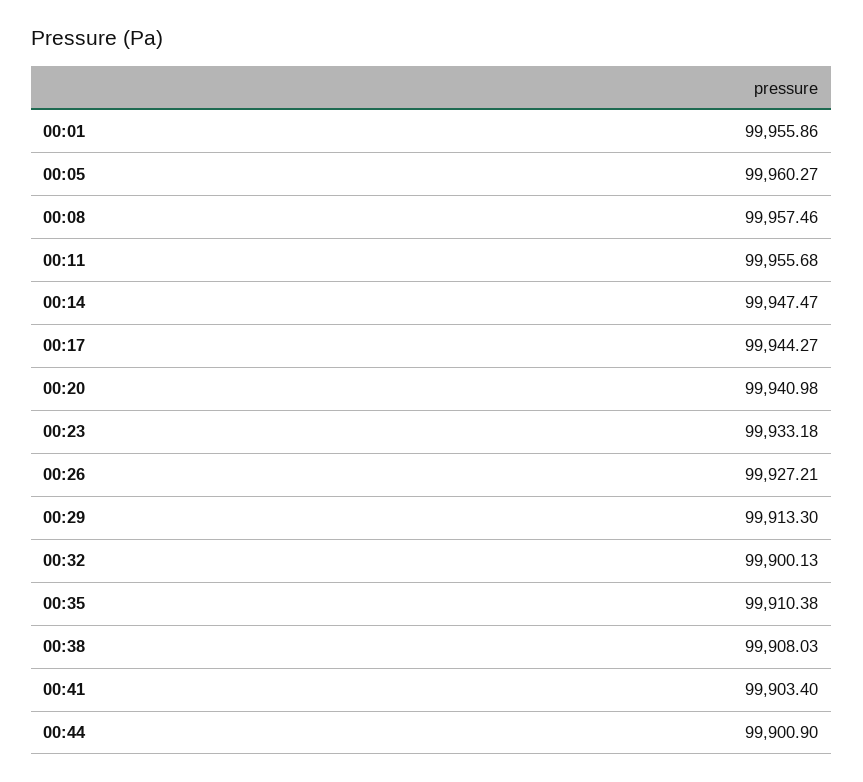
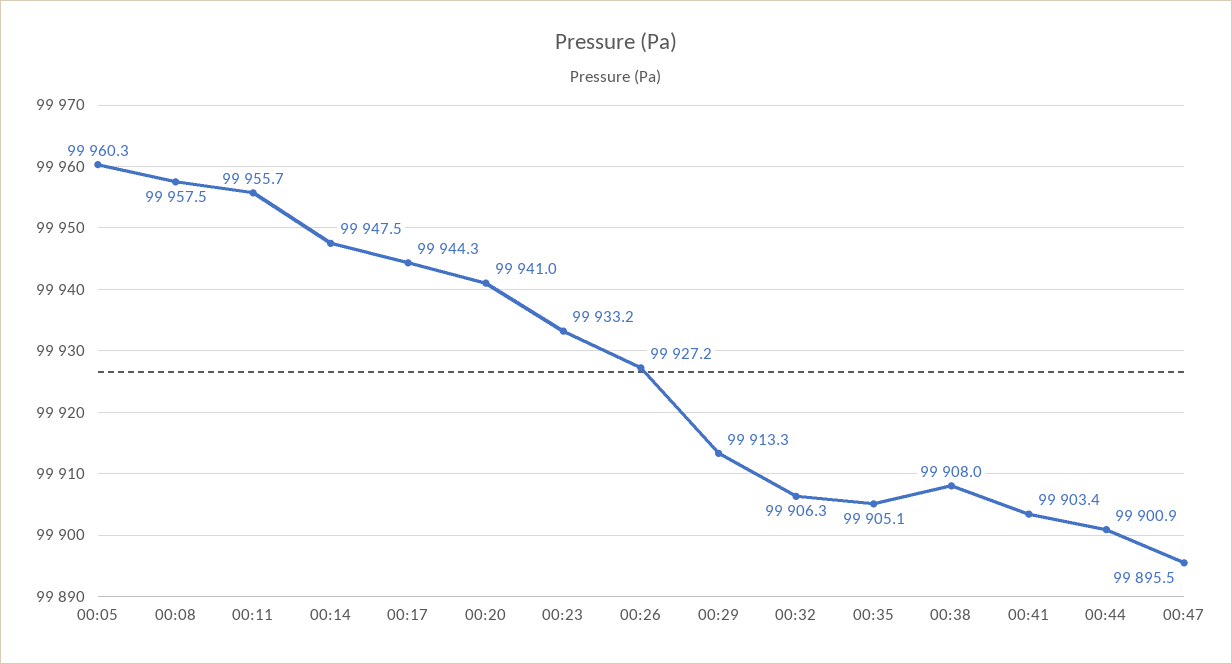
00:01: 99955.86 -> none
00:32: 99900.13 -> 99906.3
00:35: 99910.38 -> 99905.1
00:47: none -> 99895.5

